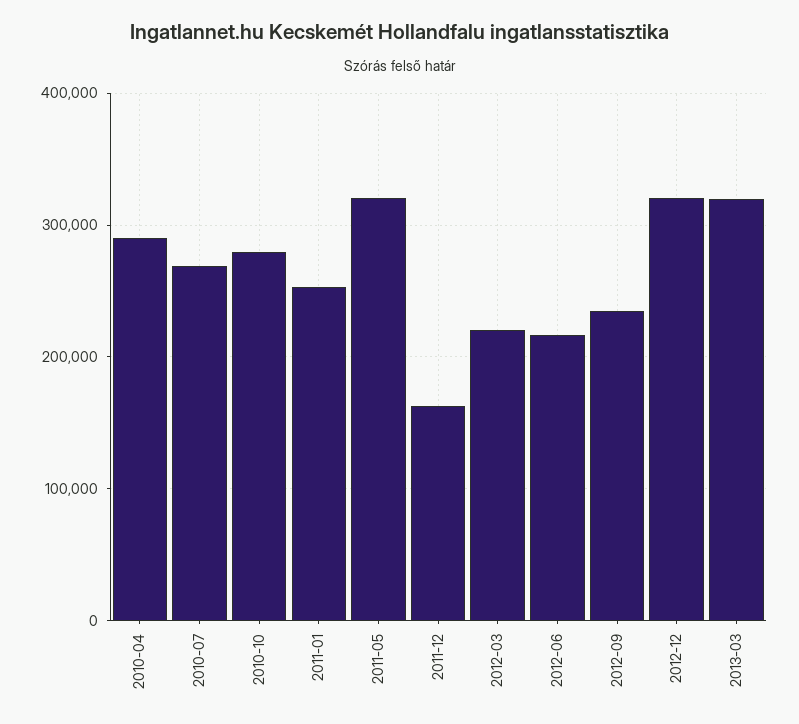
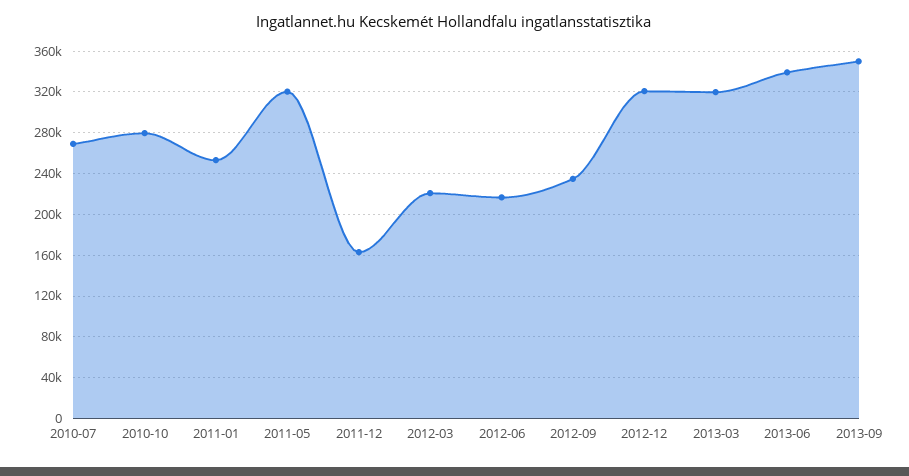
2010-04: 290000 -> none
2013-06: none -> 340000
2013-09: none -> 350000

